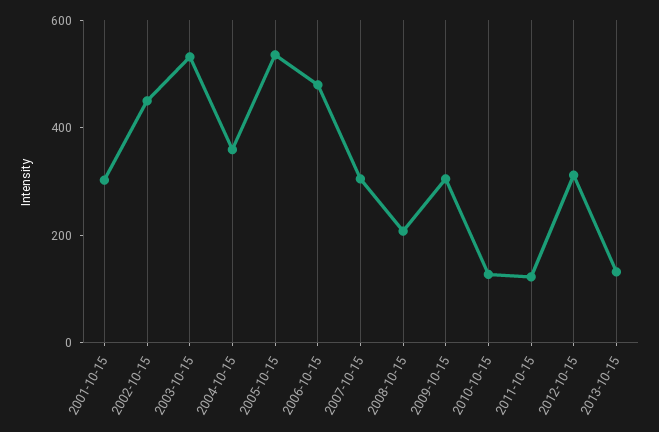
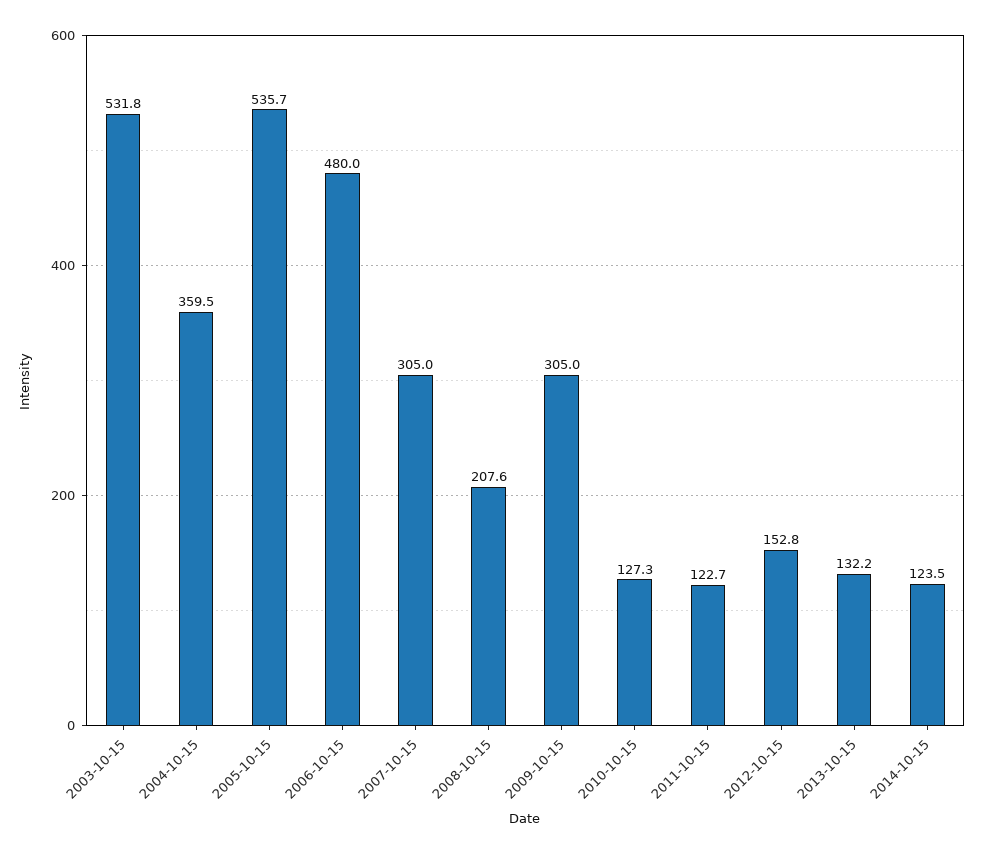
2001-10-15: 300 -> none
2002-10-15: 450 -> none
2012-10-15: 300 -> 152.8
2014-10-15: none -> 123.5

